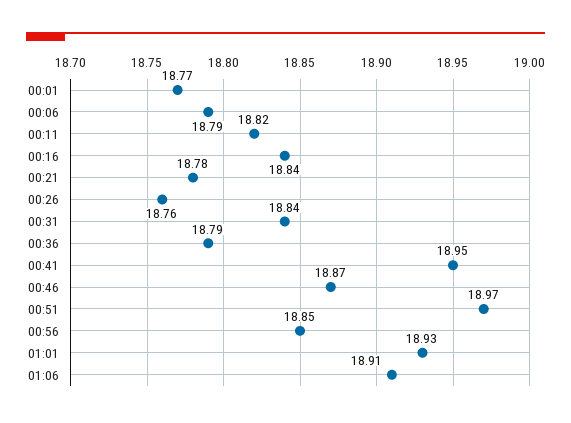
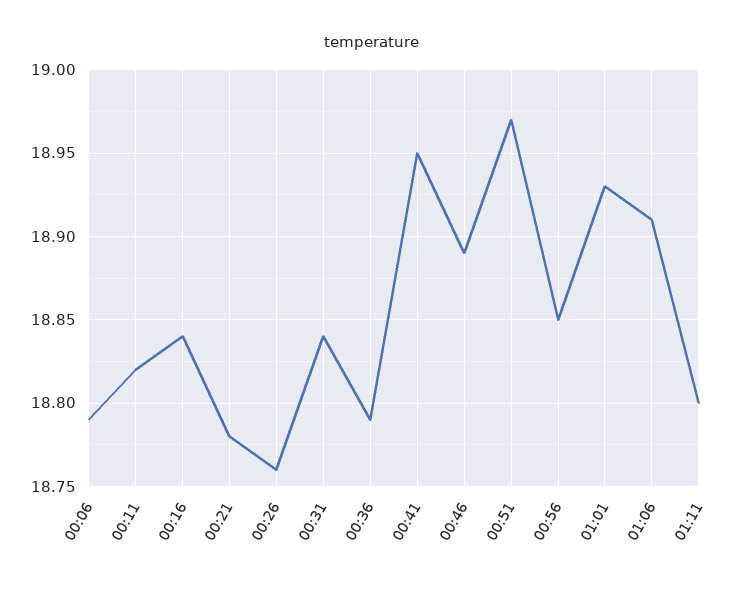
00:01: 18.77 -> none
00:46: 18.87 -> 18.89
01:11: none -> 18.8

